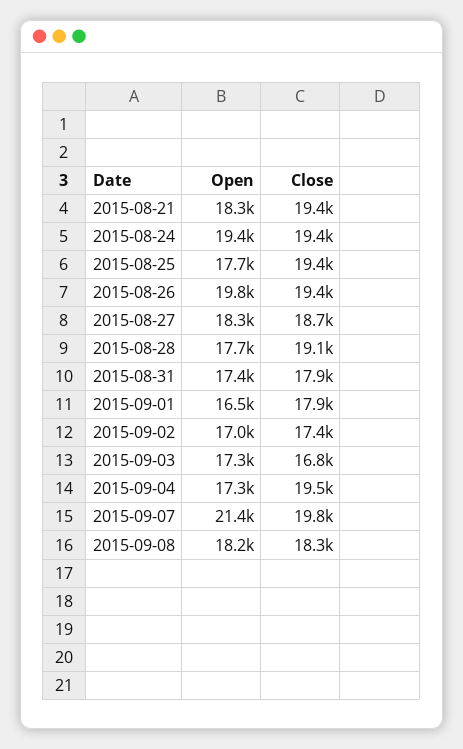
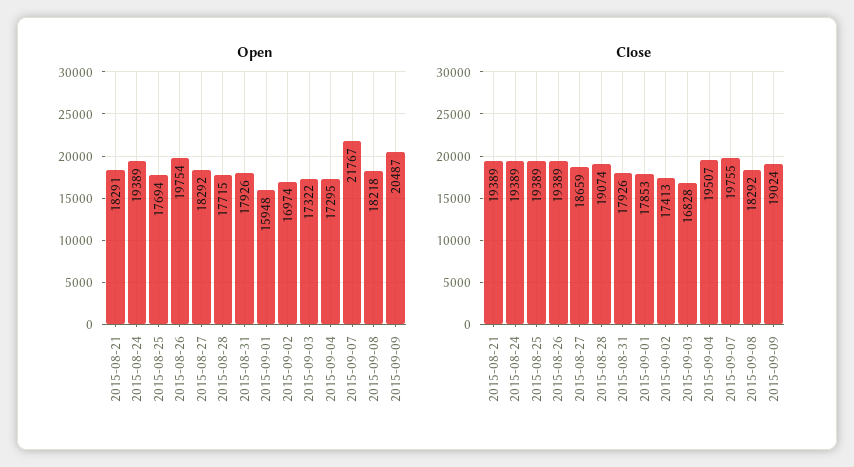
Open, 2015-08-31: 17400 -> 17926
Open, 2015-09-01: 16500 -> 15948
Open, 2015-09-07: 21400 -> 21767
Open, 2015-09-09: none -> 20487
Close, 2015-09-09: none -> 19024

